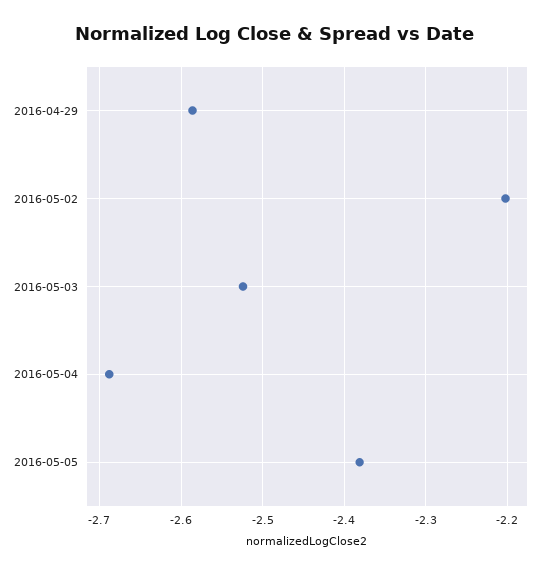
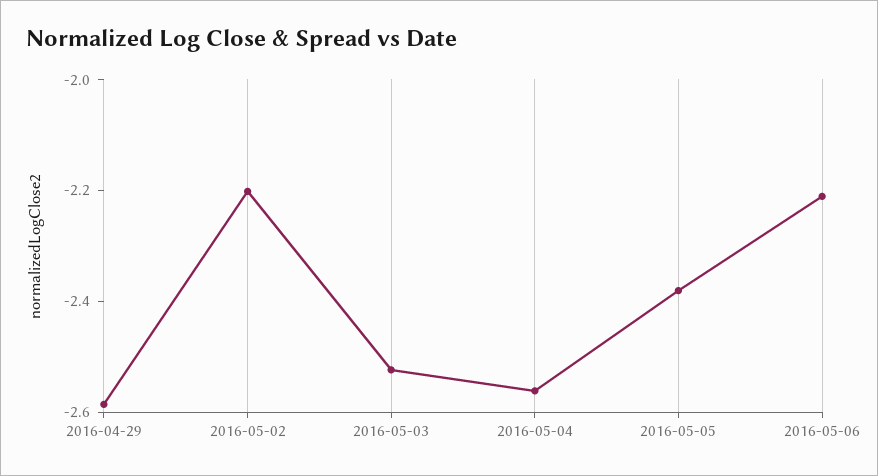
2016-05-04: -2.69 -> -2.55
2016-05-06: none -> -2.2

